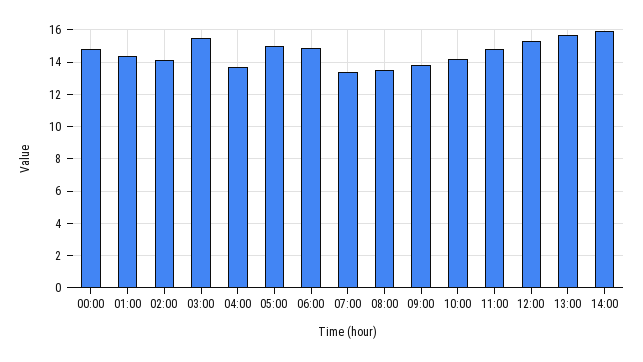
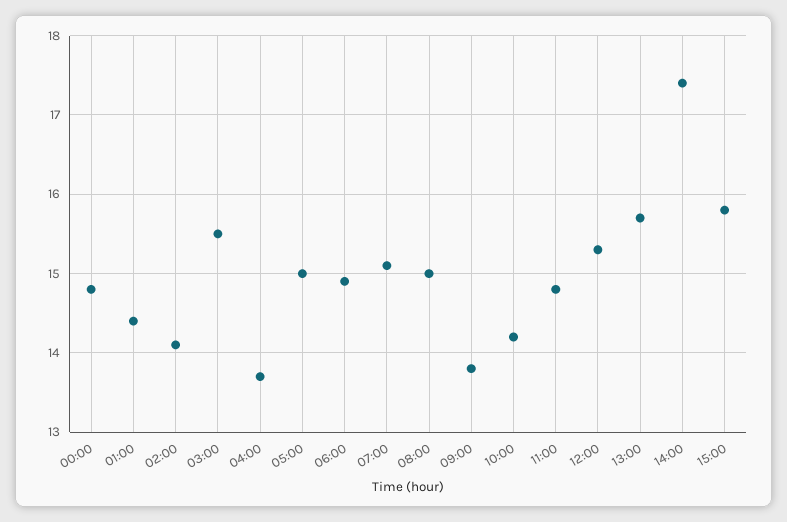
07:00: 13.5 -> 15.1
08:00: 13.5 -> 15
14:00: 16 -> 17.4
15:00: none -> 15.8

